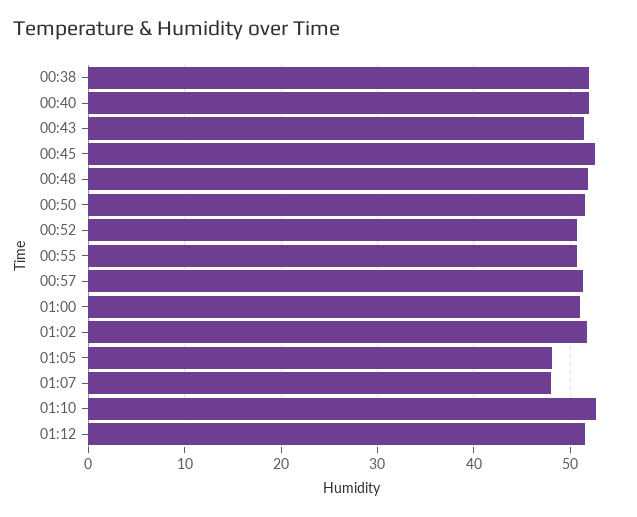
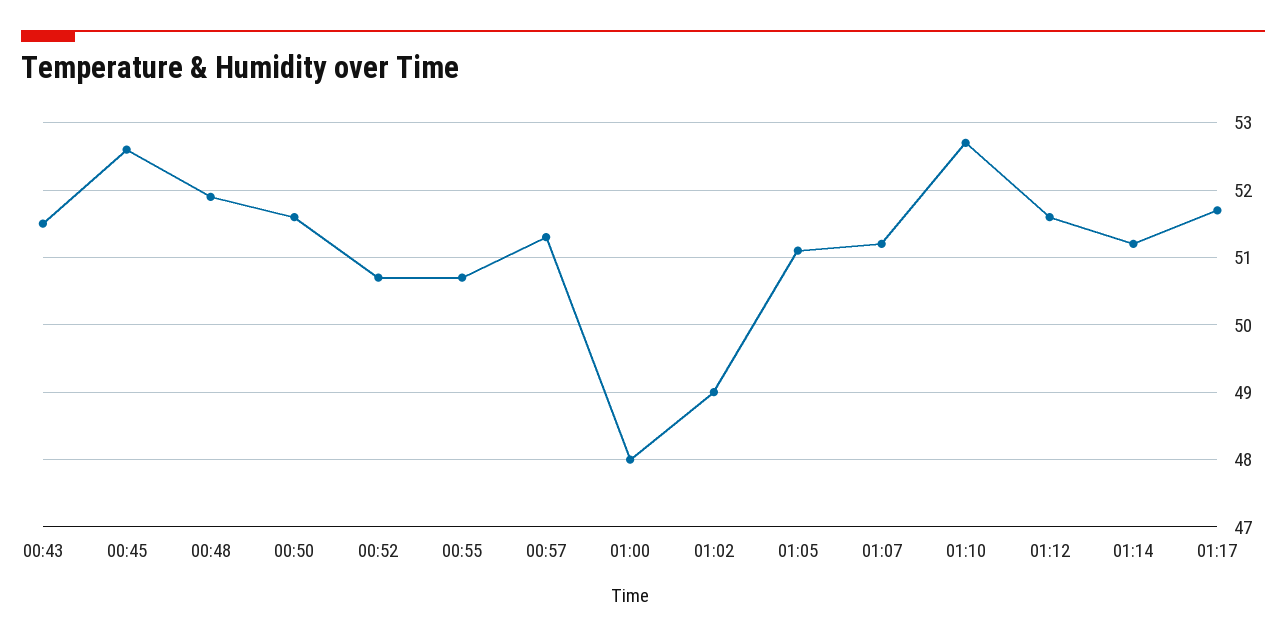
00:38: 52 -> none
00:40: 52 -> none
01:00: 51 -> 48
01:02: 52 -> 49
01:05: 48 -> 51.1
01:07: 48 -> 51.2
01:14: none -> 51.2
01:17: none -> 51.7

